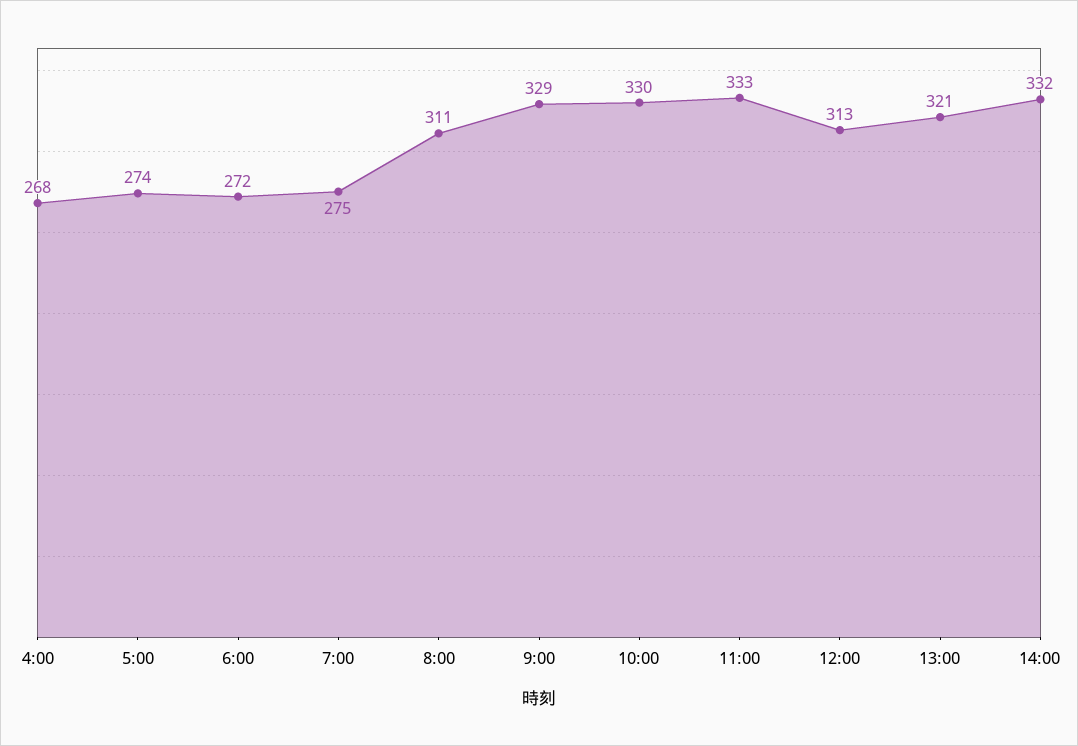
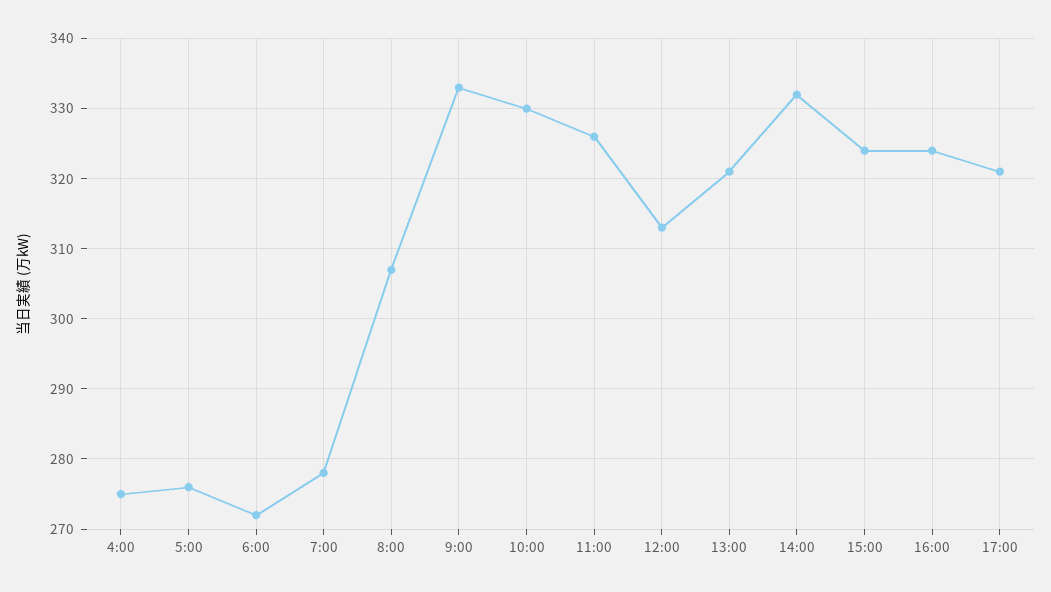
4:00: 268 -> 275
5:00: 274 -> 276
7:00: 275 -> 278
8:00: 311 -> 307
9:00: 329 -> 333
11:00: 333 -> 326
15:00: none -> 324
16:00: none -> 324
17:00: none -> 321

